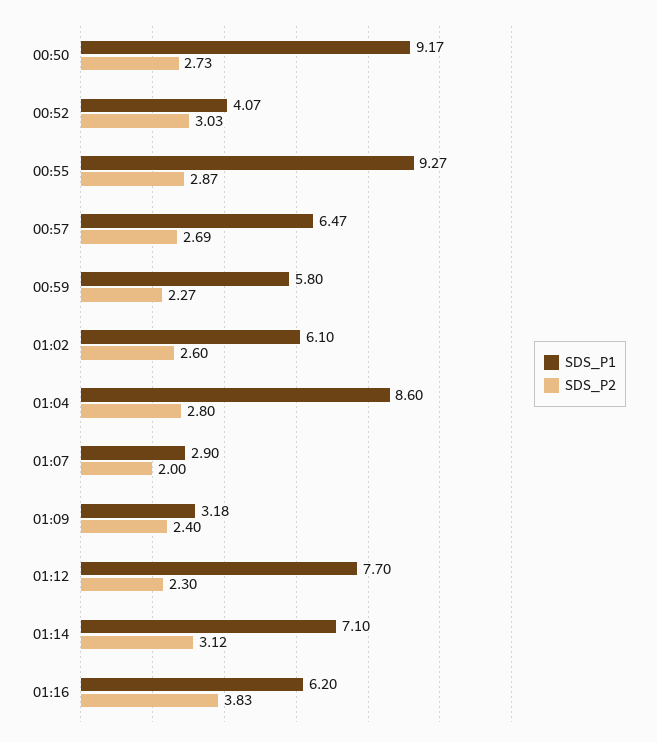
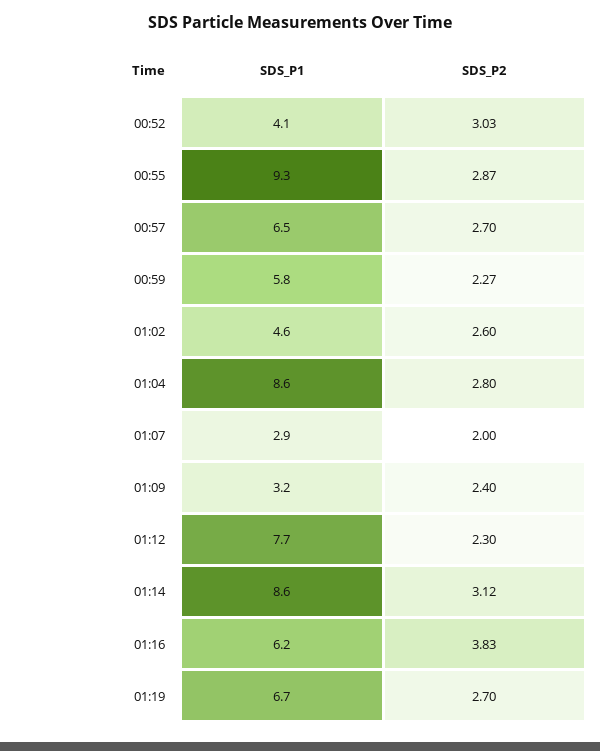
SDS_P1, 00:50: 9.17 -> none
SDS_P2, 00:50: 2.73 -> none
SDS_P2, 00:57: 2.69 -> 2.7
SDS_P1, 01:02: 6.1 -> 4.6
SDS_P1, 01:14: 7.1 -> 8.6
SDS_P1, 01:19: none -> 6.7
SDS_P2, 01:19: none -> 2.7

